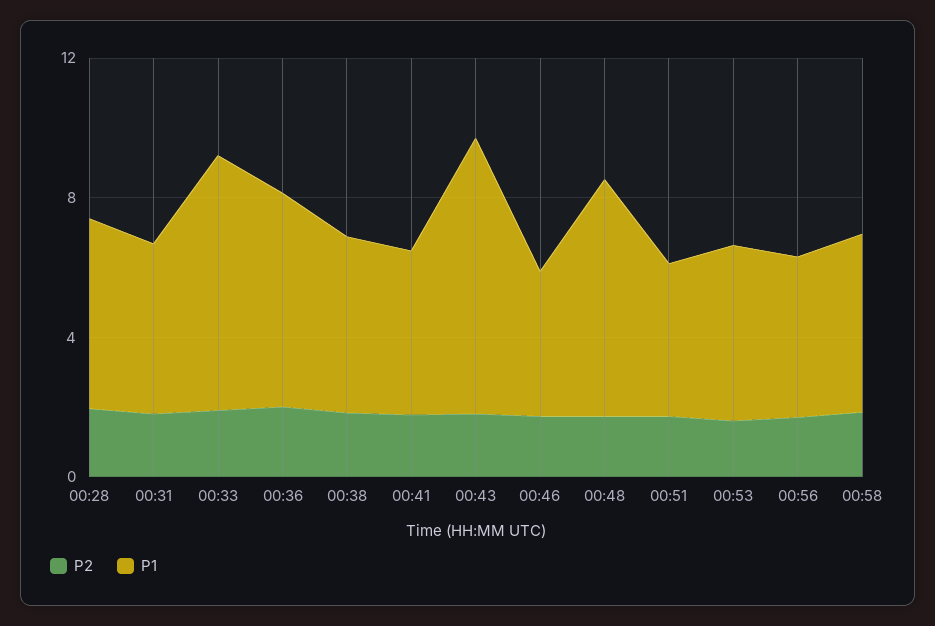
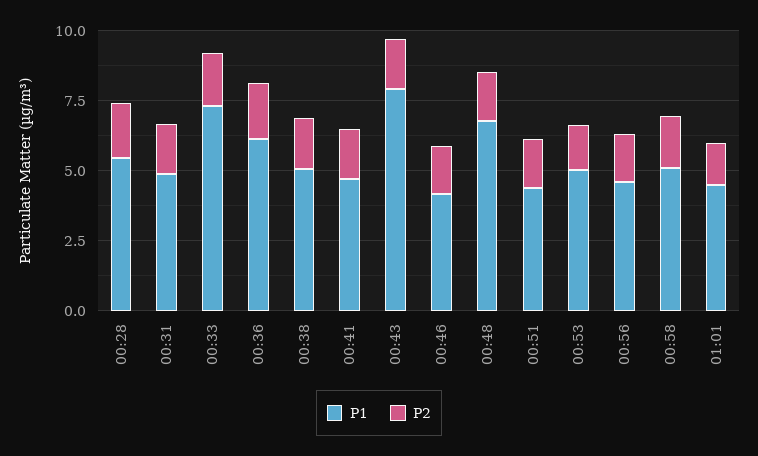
P1, 01:01: none -> 4.5
P2, 01:01: none -> 1.5

